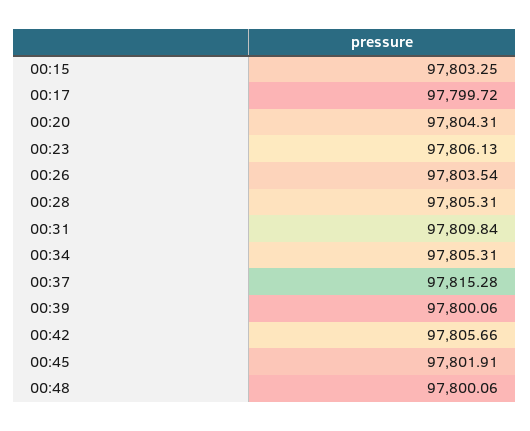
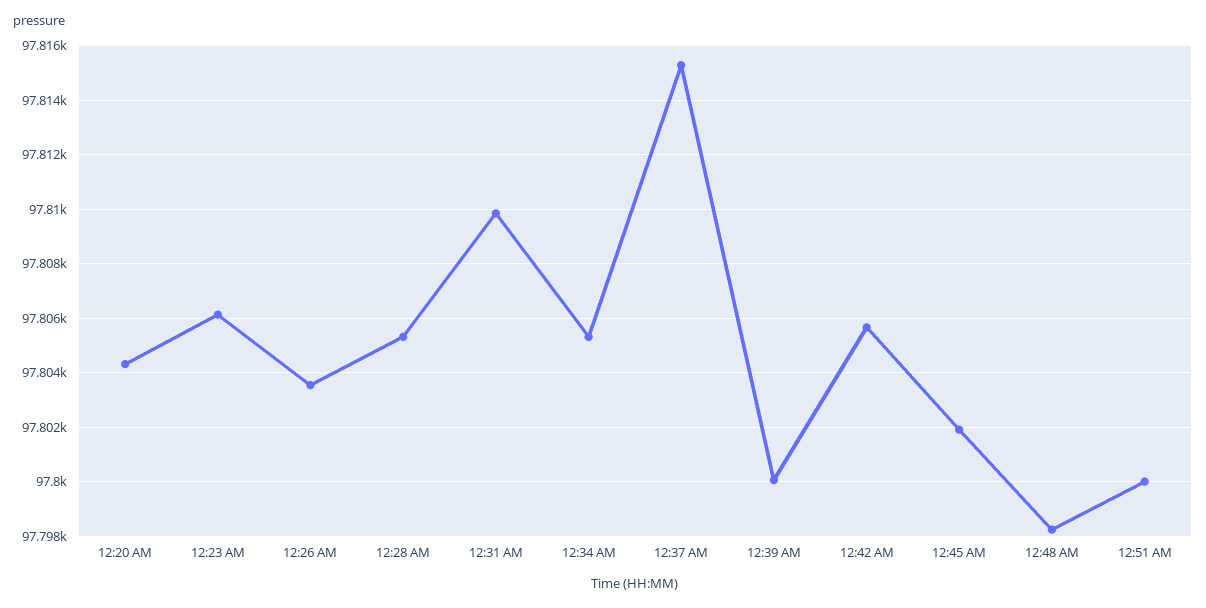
00:15: 97803.25 -> none
00:17: 97799.72 -> none
00:48: 97800.06 -> 97798.25
12:51 AM: none -> 97800

